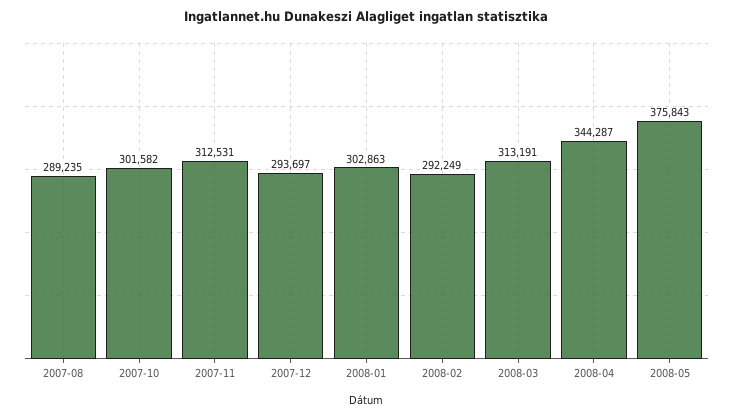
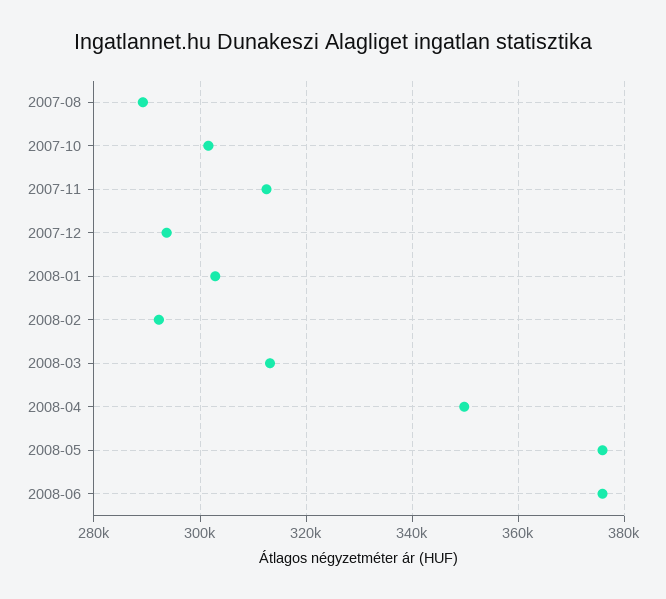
2008-04: 344287 -> 350000
2008-06: none -> 376000

